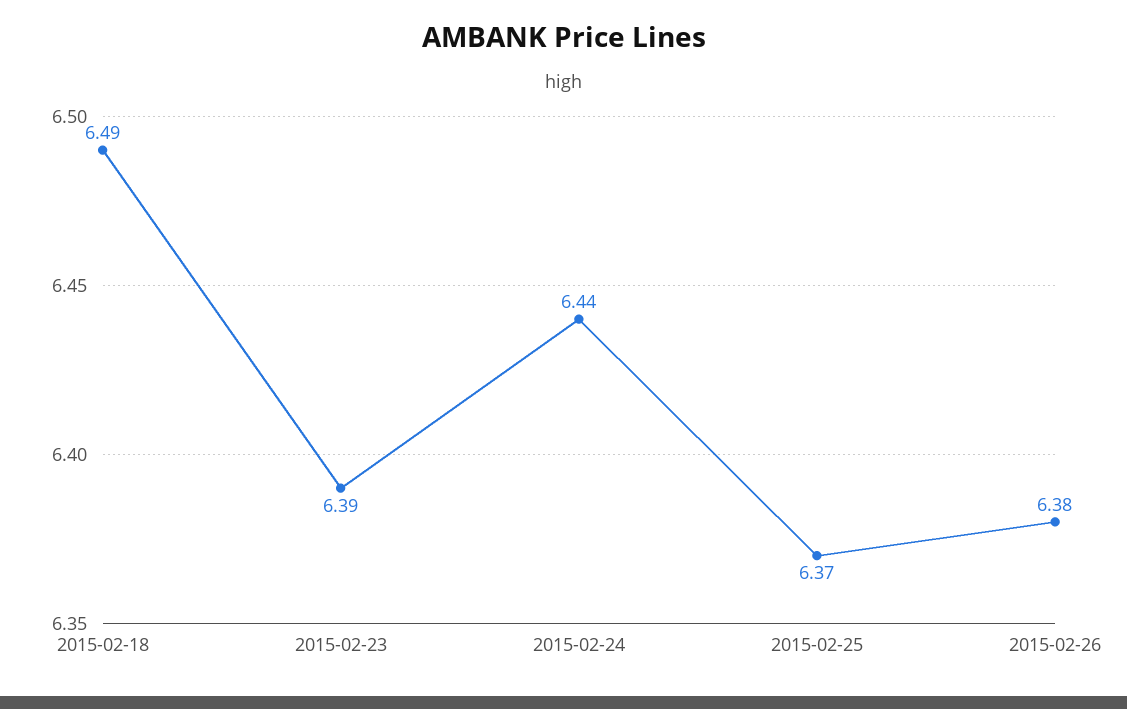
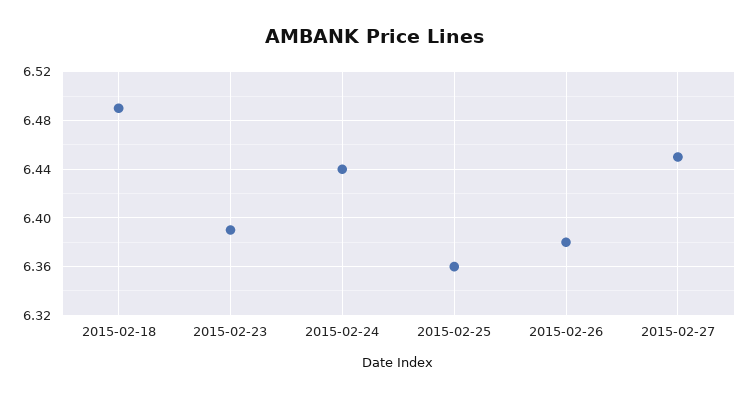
2015-02-25: 6.37 -> 6.36
2015-02-27: none -> 6.45

